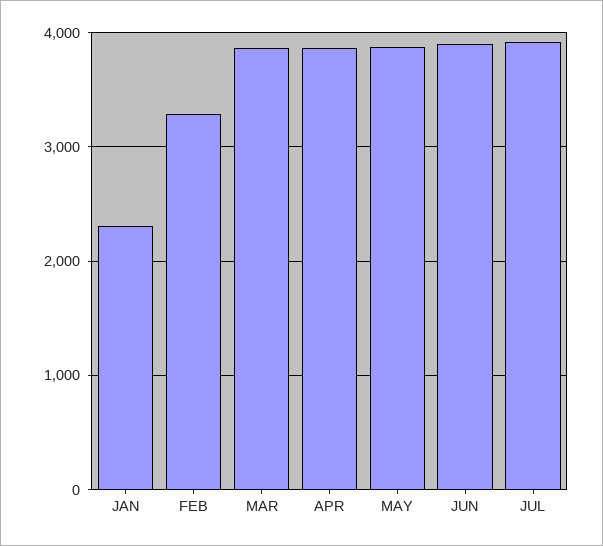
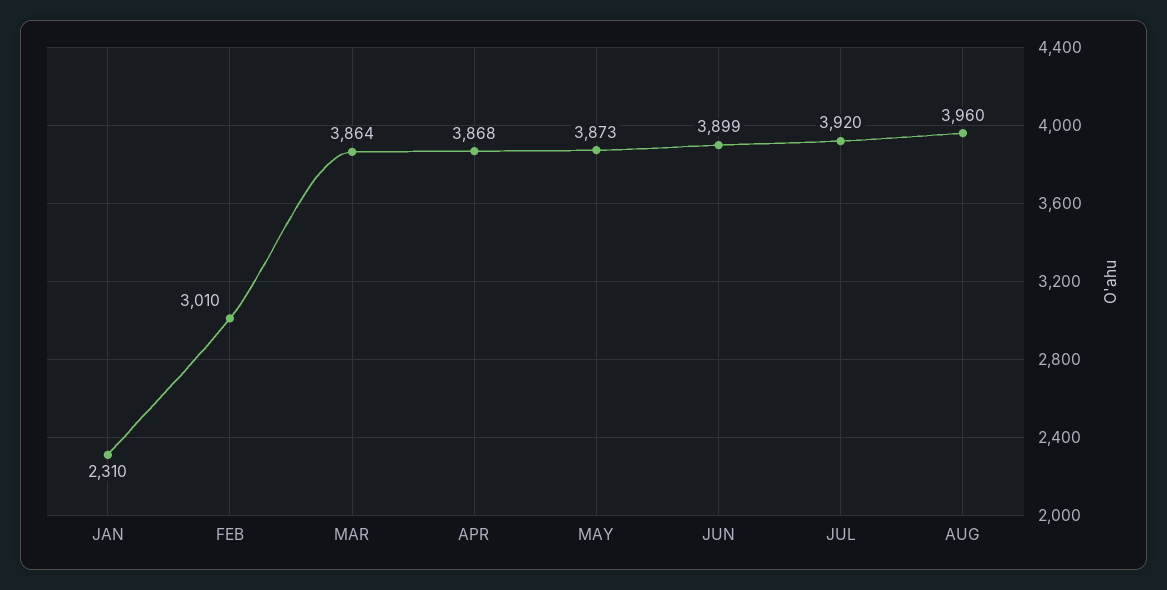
FEB: 3300 -> 3010
AUG: none -> 3960

